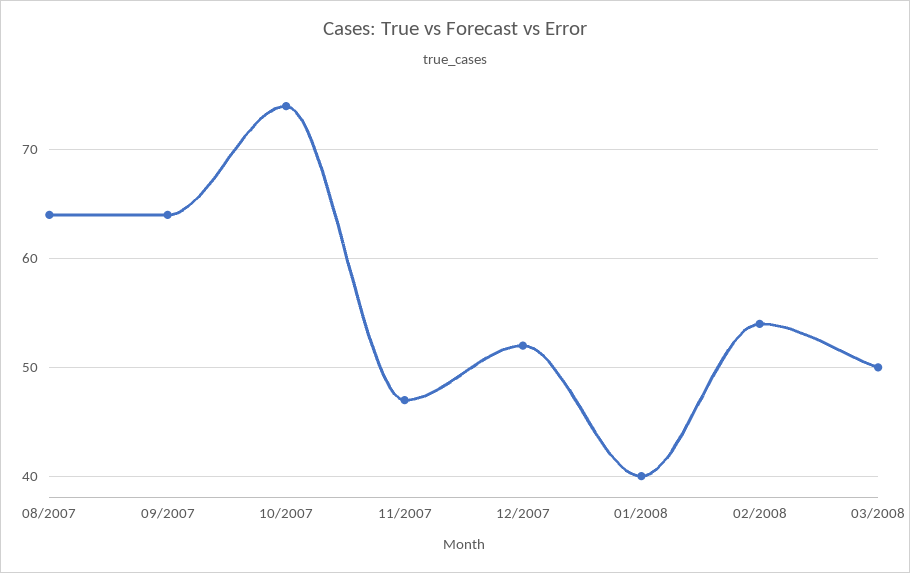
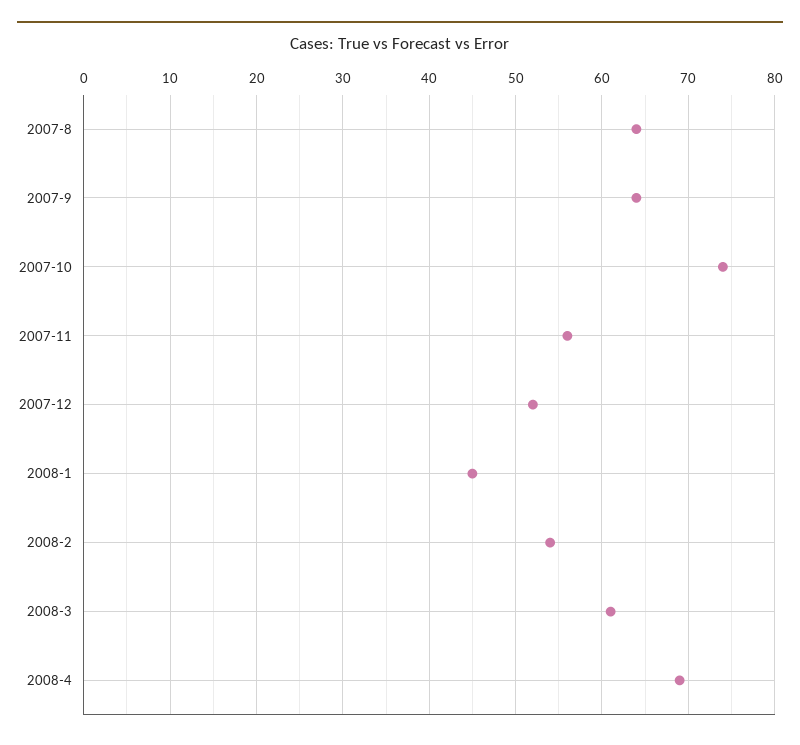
11/2007: 47 -> 56
01/2008: 40 -> 45
03/2008: 50 -> 61
2008-4: none -> 69

